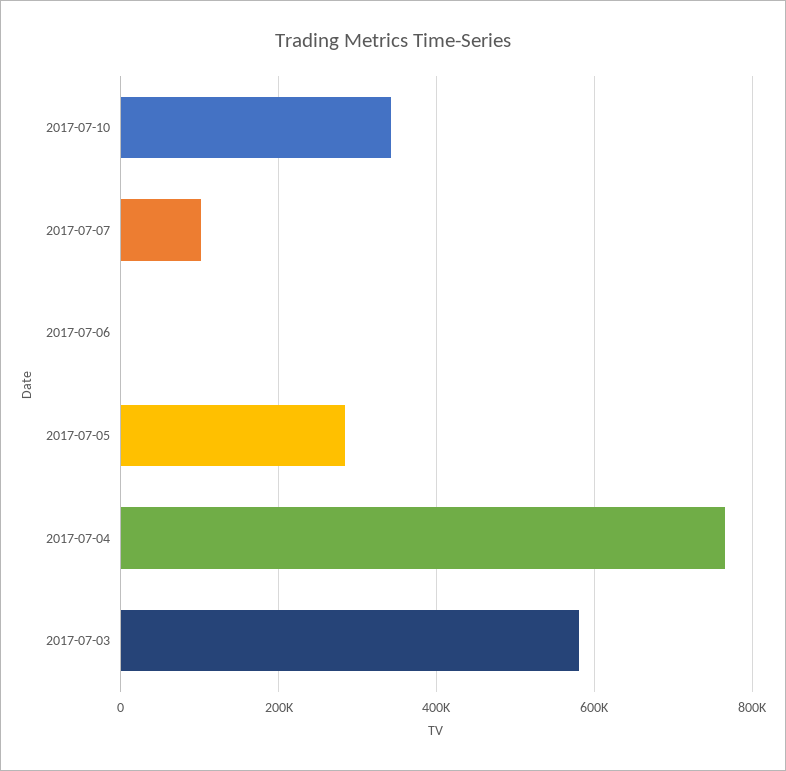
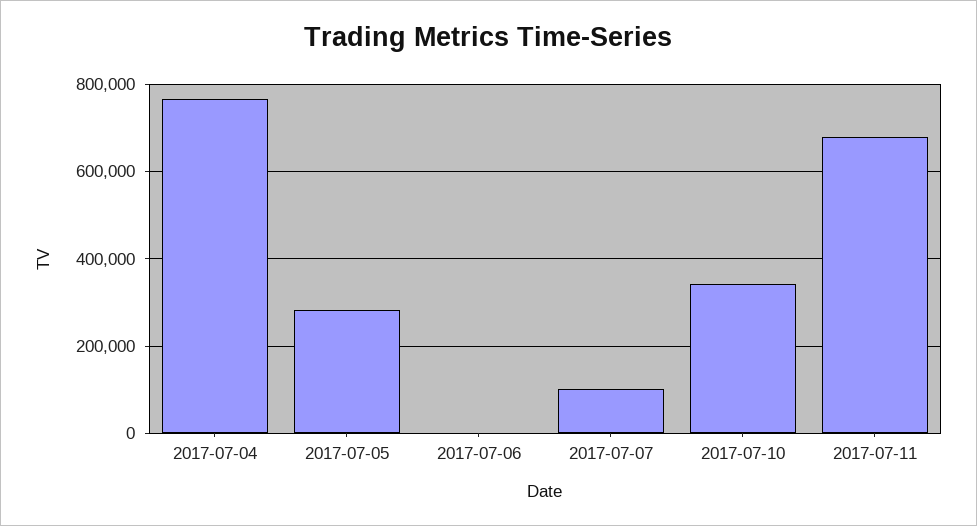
2017-07-03: 580000 -> none
2017-07-11: none -> 680000

